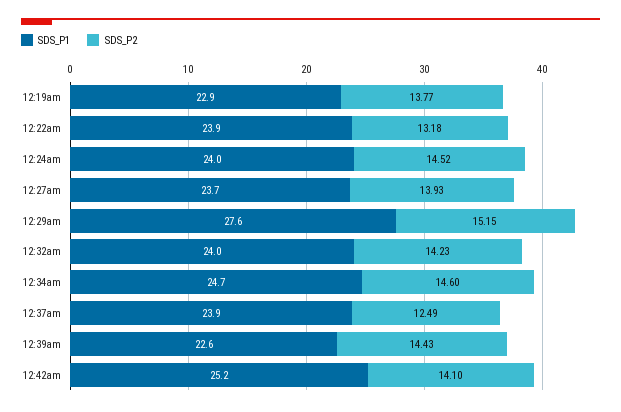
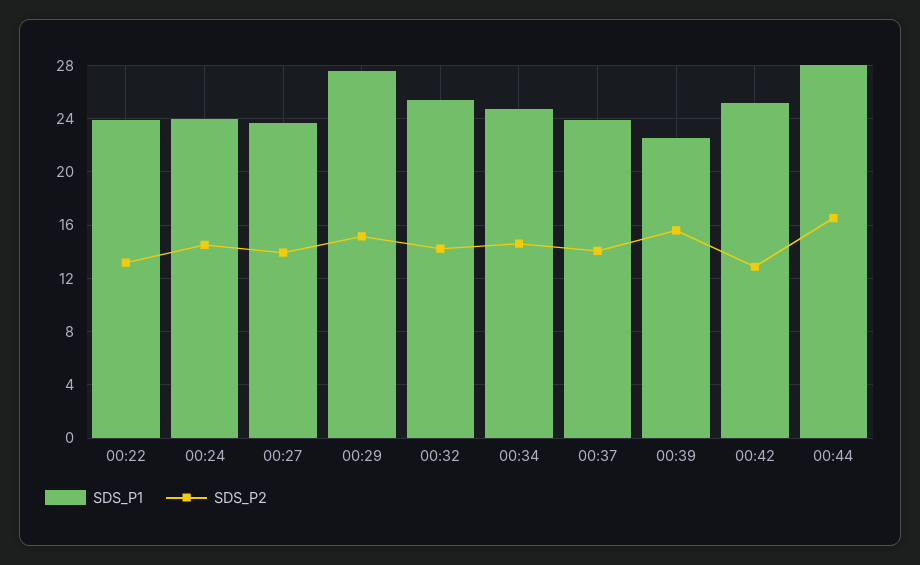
SDS_P1, 12:19am: 22.9 -> none
SDS_P2, 12:19am: 13.77 -> none
SDS_P1, 12:32am: 24 -> 25.5
SDS_P2, 12:37am: 12.49 -> 14
SDS_P2, 12:39am: 14.43 -> 15.5
SDS_P2, 12:42am: 14.1 -> 13
SDS_P1, 00:44: none -> 28
SDS_P2, 00:44: none -> 16.5

